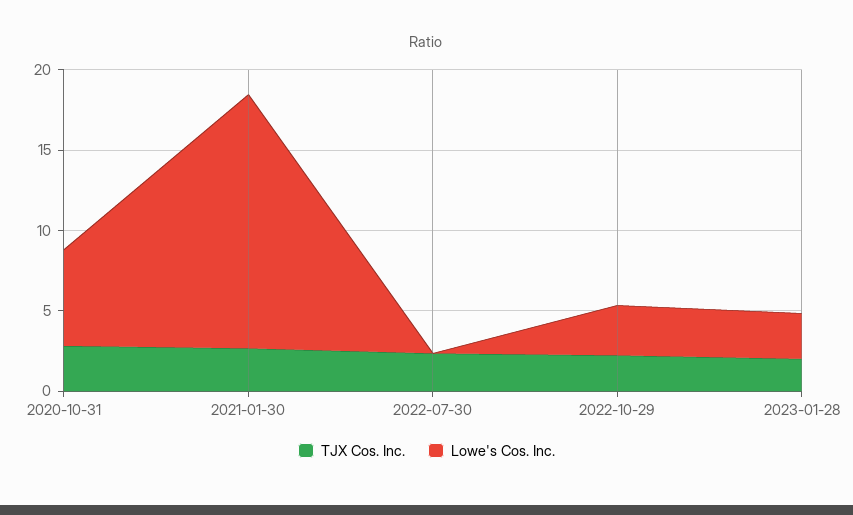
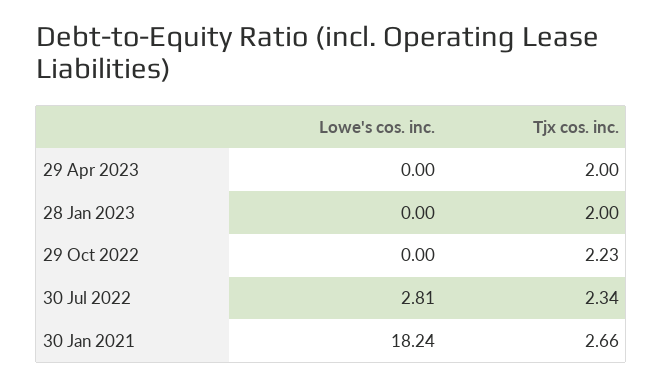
TJX Cos. Inc., 2020-10-31: 3 -> none
Lowe's Cos. Inc., 2020-10-31: 6 -> none
Lowe's Cos. Inc., 2021-01-30: 16 -> 18.24
Lowe's Cos. Inc., 2022-07-30: 0 -> 2.81
Lowe's Cos. Inc., 2022-10-29: 3 -> 0
Lowe's Cos. Inc., 2023-01-28: 3 -> 0
Lowe's Cos. Inc., 29 Apr 2023: none -> 0
TJX Cos. Inc., 29 Apr 2023: none -> 2

